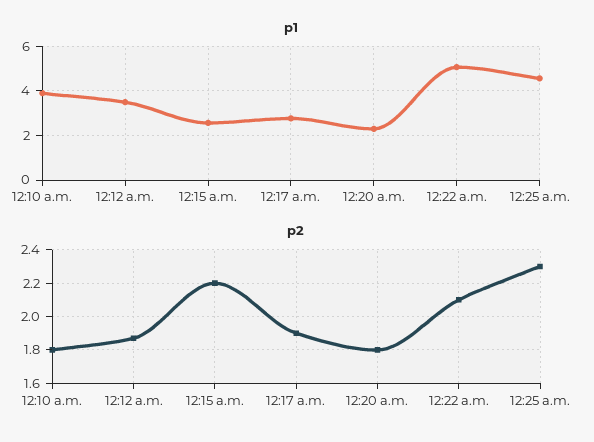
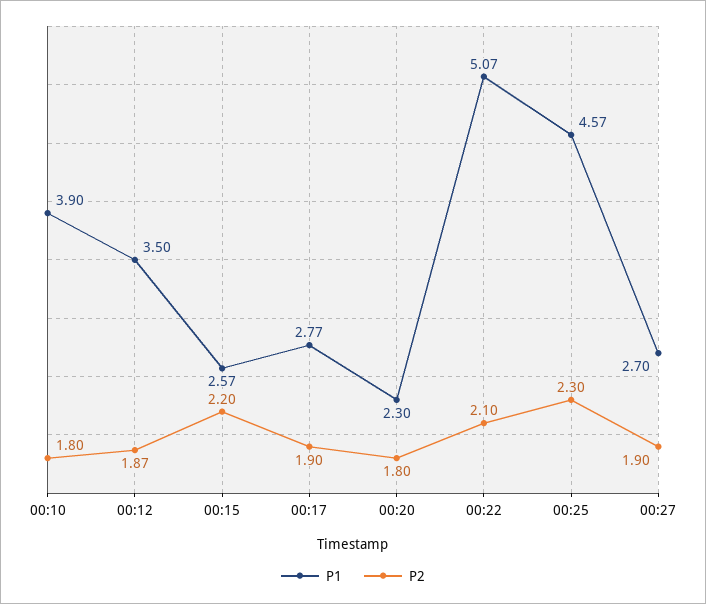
p1, 00:27: none -> 2.7
p2, 00:27: none -> 1.9

